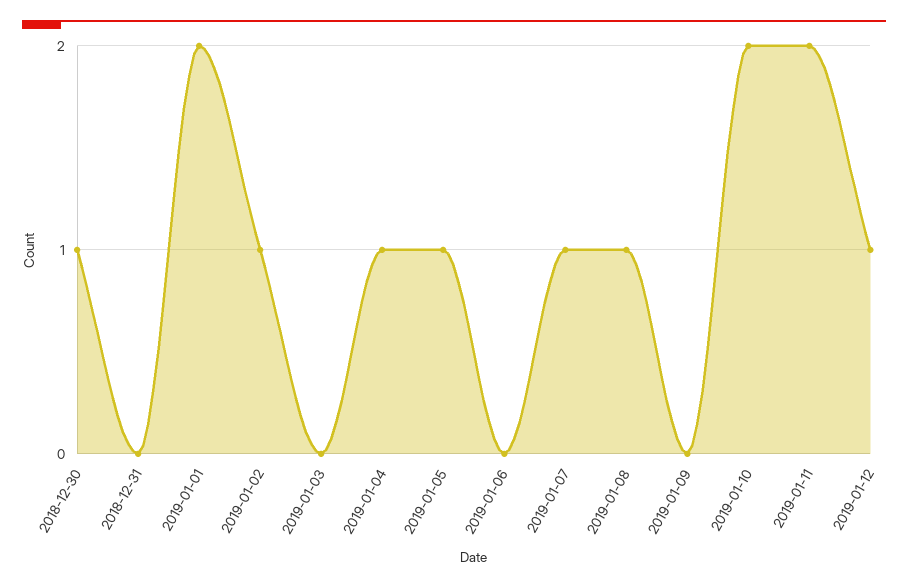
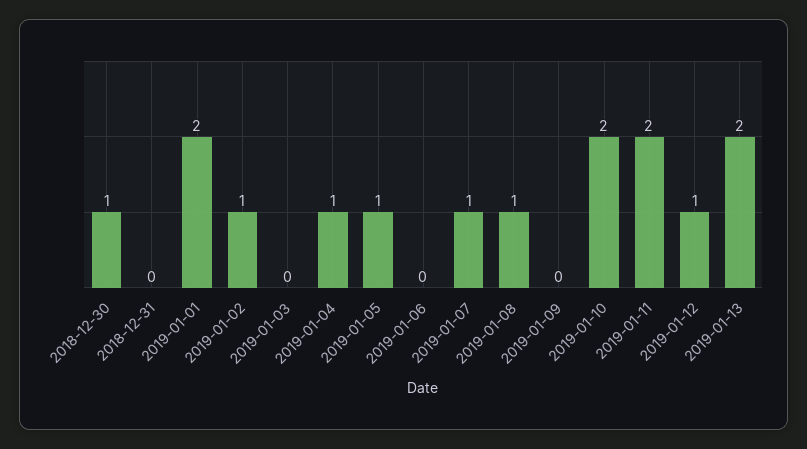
2019-01-13: none -> 2

